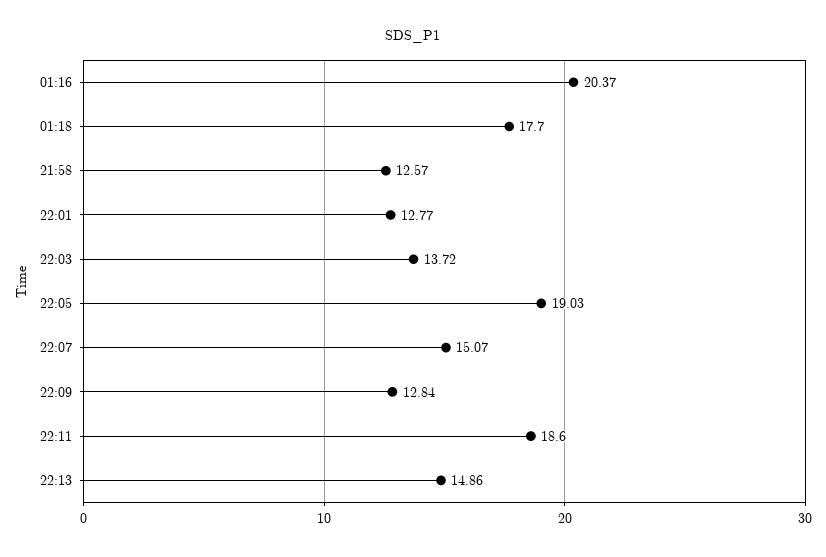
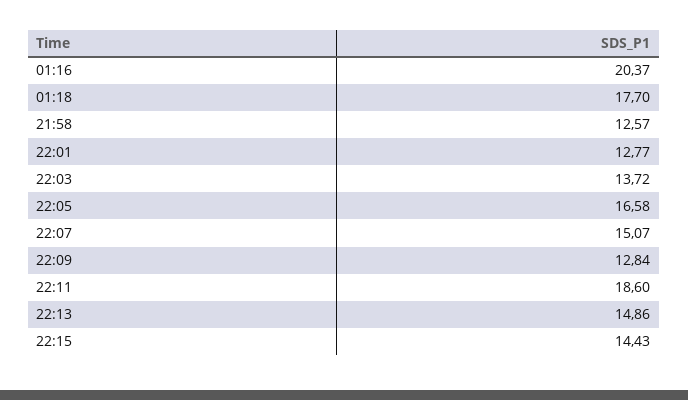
22:05: 19.03 -> 16.58
22:15: none -> 14.43

